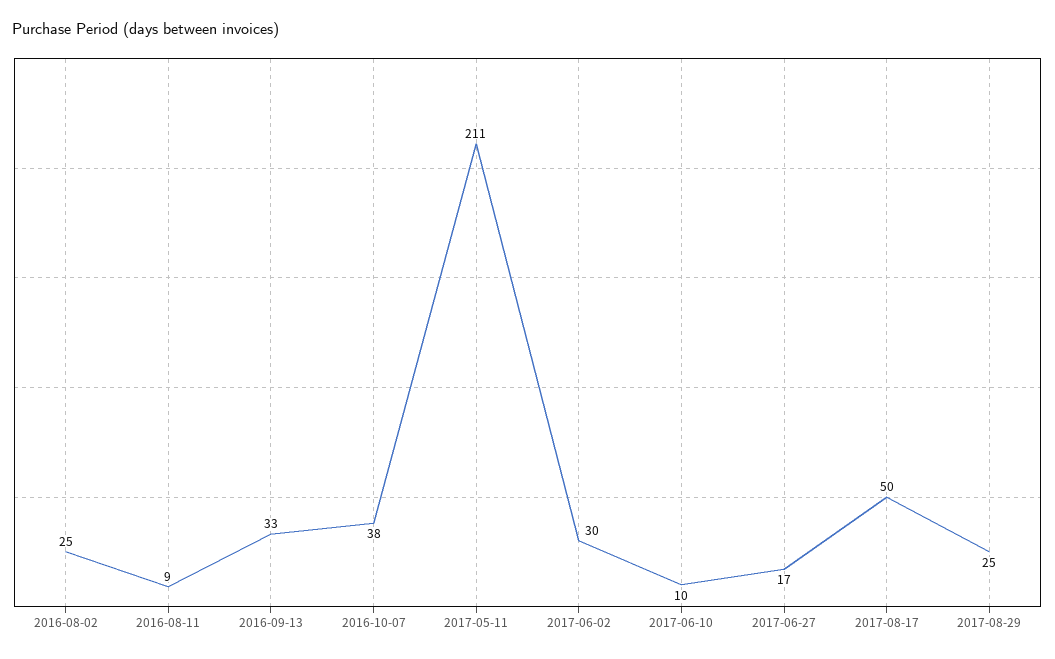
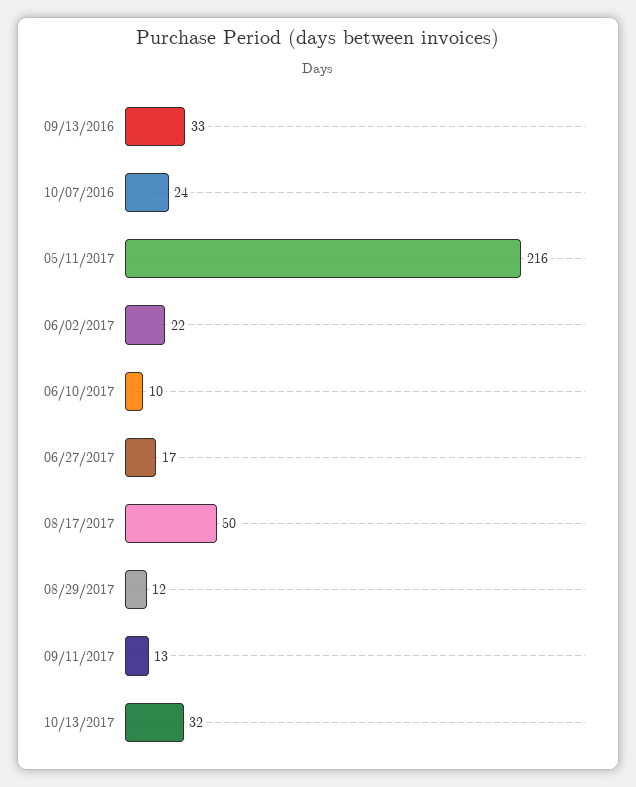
2016-08-02: 25 -> none
2016-08-11: 9 -> none
2016-10-07: 38 -> 24
2017-05-11: 211 -> 216
2017-06-02: 30 -> 22
2017-08-29: 25 -> 12
09/11/2017: none -> 13
10/13/2017: none -> 32

